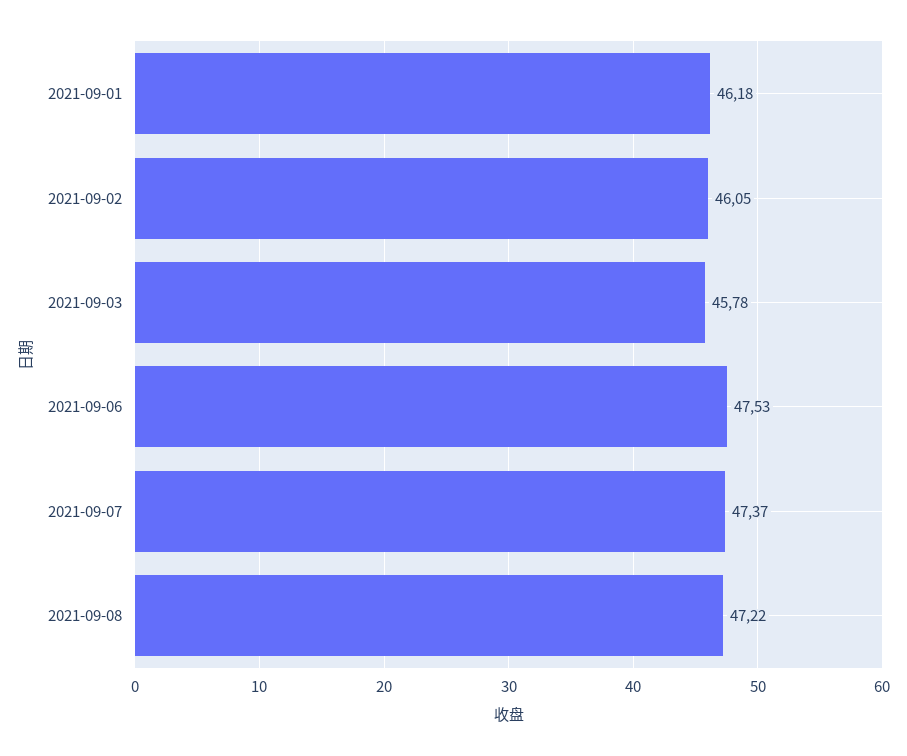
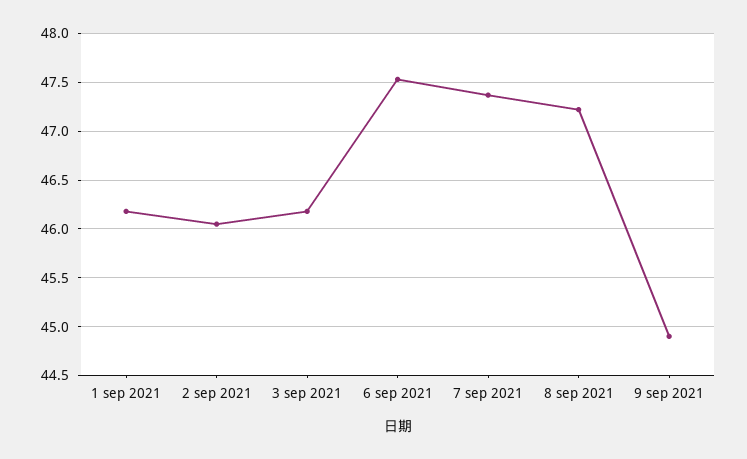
2021-09-03: 45.78 -> 46.2
9 sep 2021: none -> 44.9

